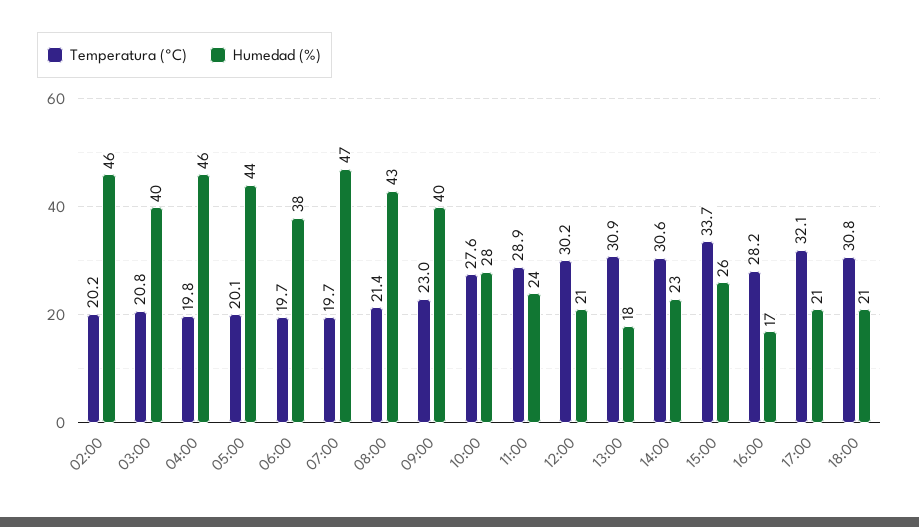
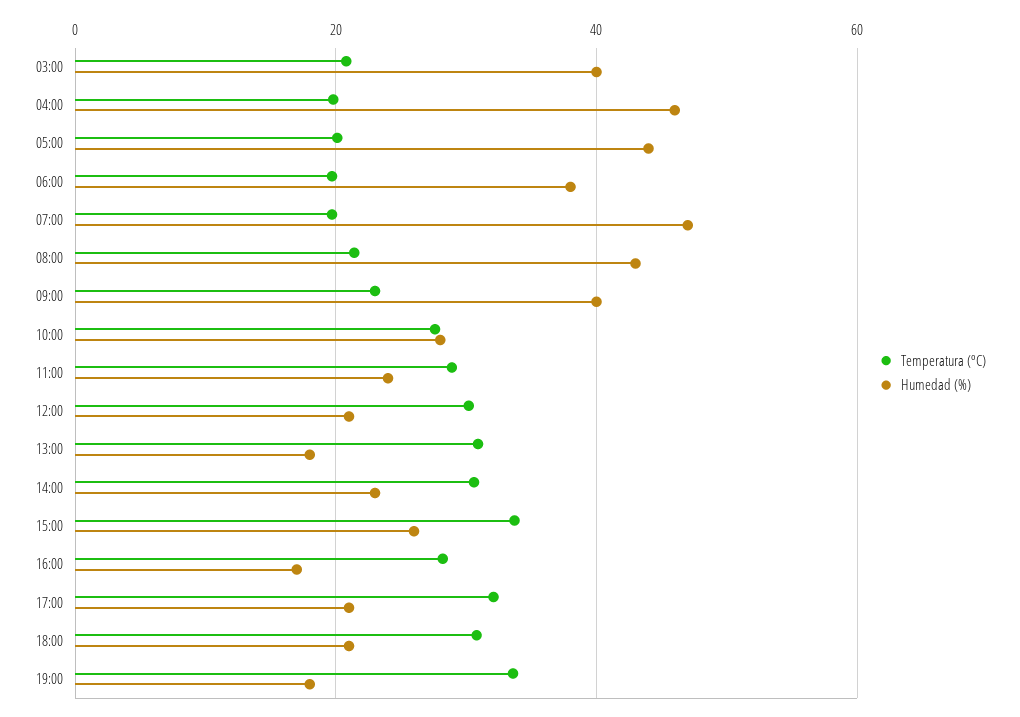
Temperatura (ºC), 02:00: 20.2 -> none
Humedad (%), 02:00: 46 -> none
Temperatura (ºC), 19:00: none -> 34
Humedad (%), 19:00: none -> 18

